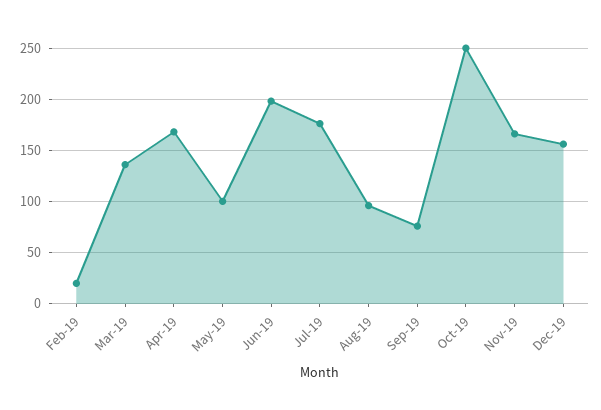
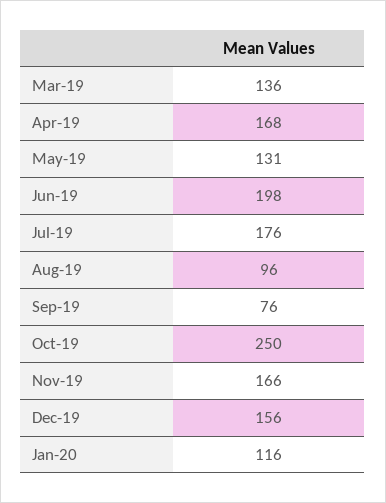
Feb-19: 20 -> none
May-19: 100 -> 131
Jan-20: none -> 116

